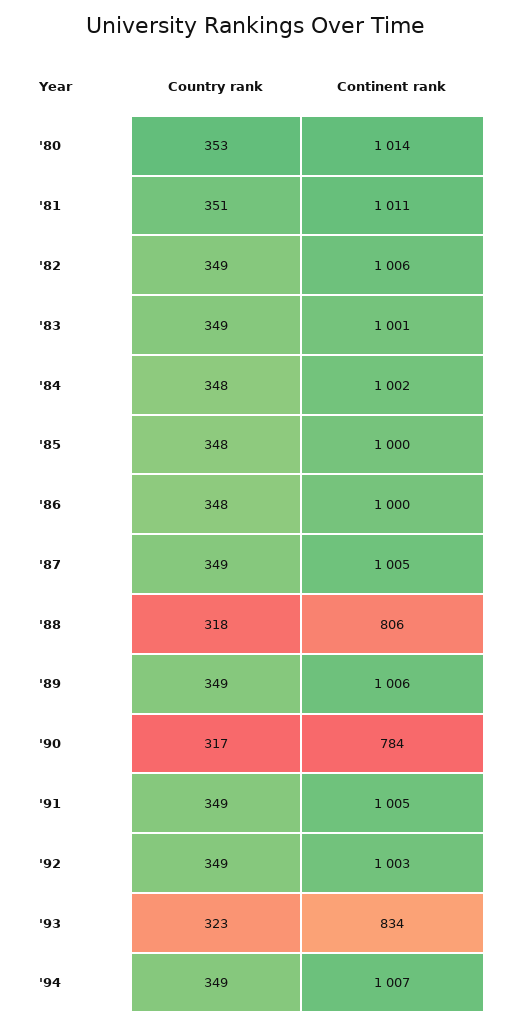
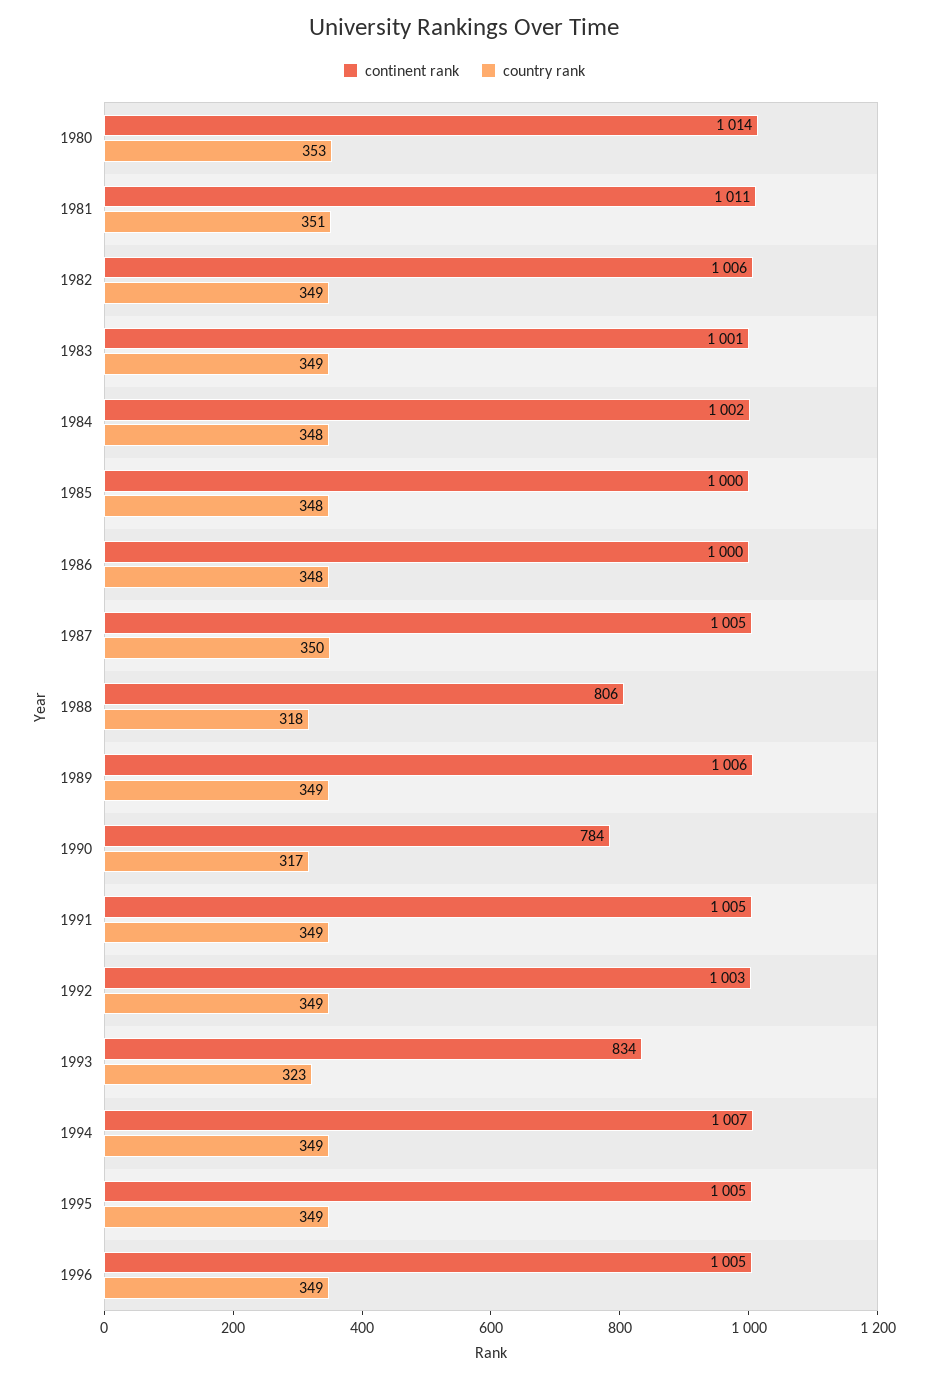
Country rank, '87: 349 -> 350
Continent rank, 1995: none -> 1005
Country rank, 1995: none -> 349
Continent rank, 1996: none -> 1005
Country rank, 1996: none -> 349

